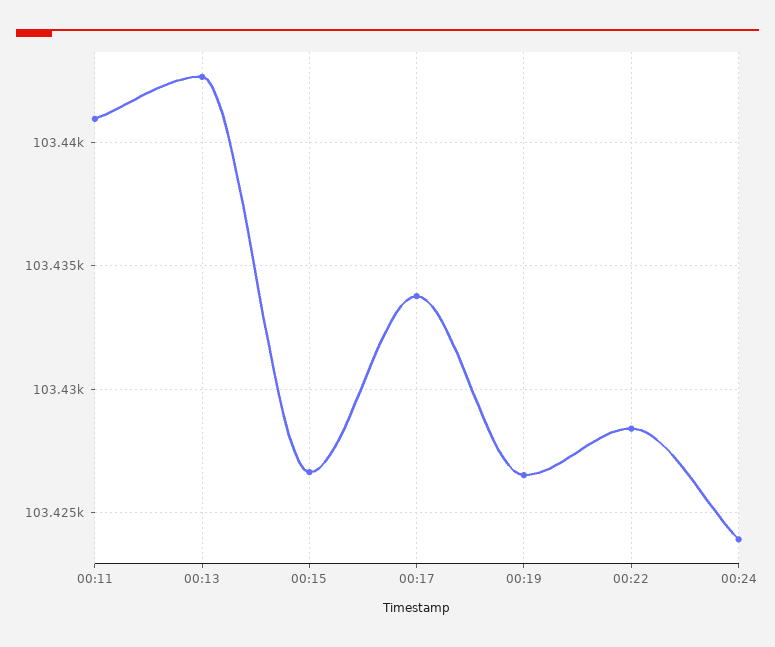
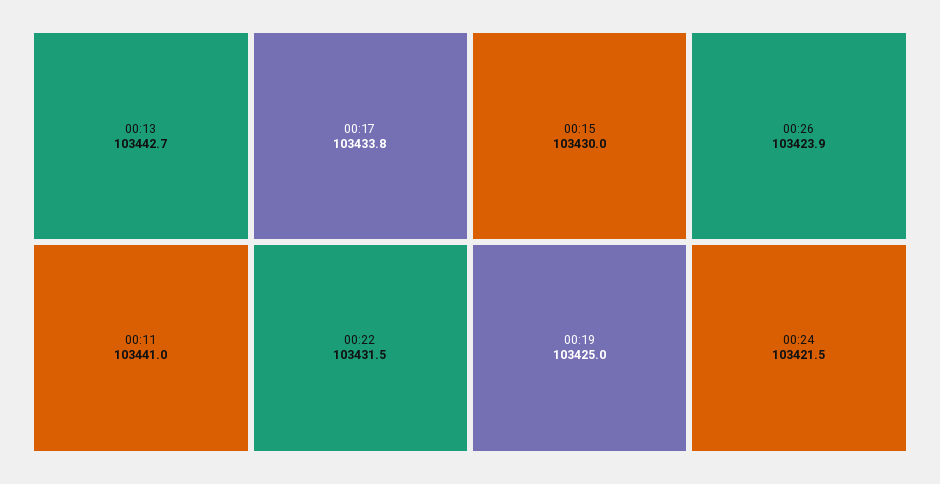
00:15: 103426.5 -> 103430
00:19: 103426.5 -> 103425
00:22: 103428.5 -> 103431.5
00:24: 103424 -> 103421.5
00:26: none -> 103423.9

